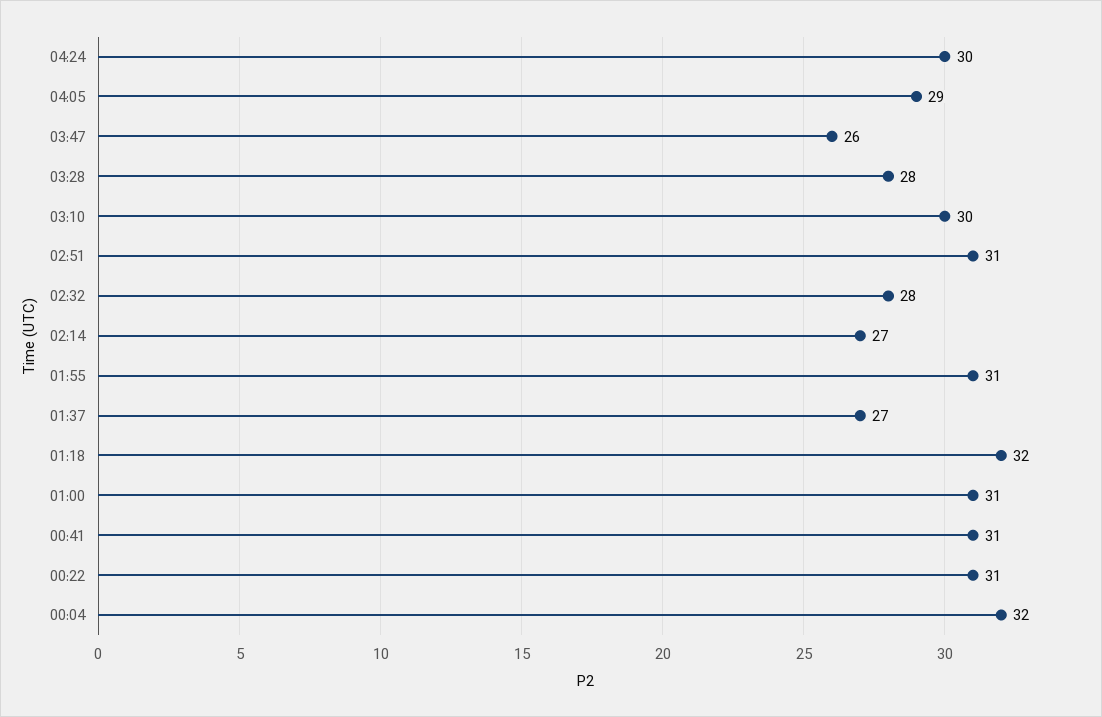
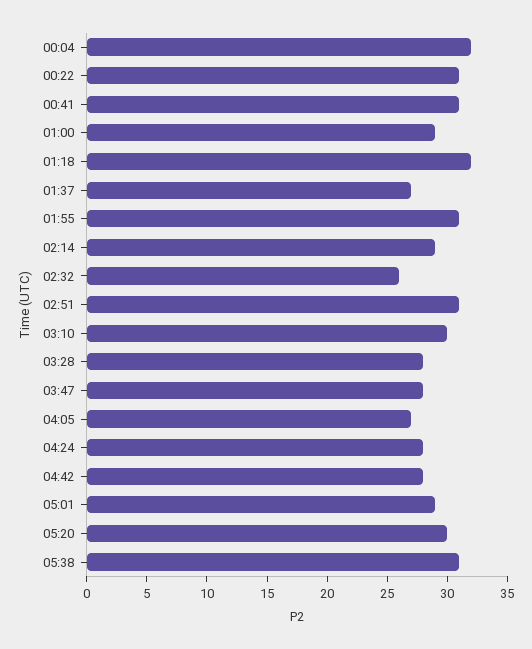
04:24: 30 -> 28
04:05: 29 -> 27
03:47: 26 -> 28
02:32: 28 -> 26
02:14: 27 -> 29
01:00: 31 -> 29
04:42: none -> 28
05:01: none -> 29
05:20: none -> 30
05:38: none -> 31

